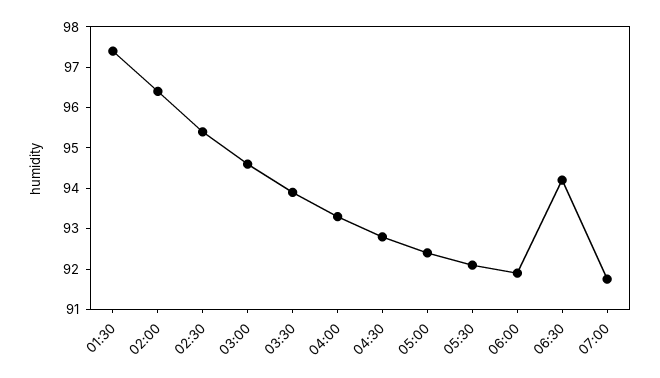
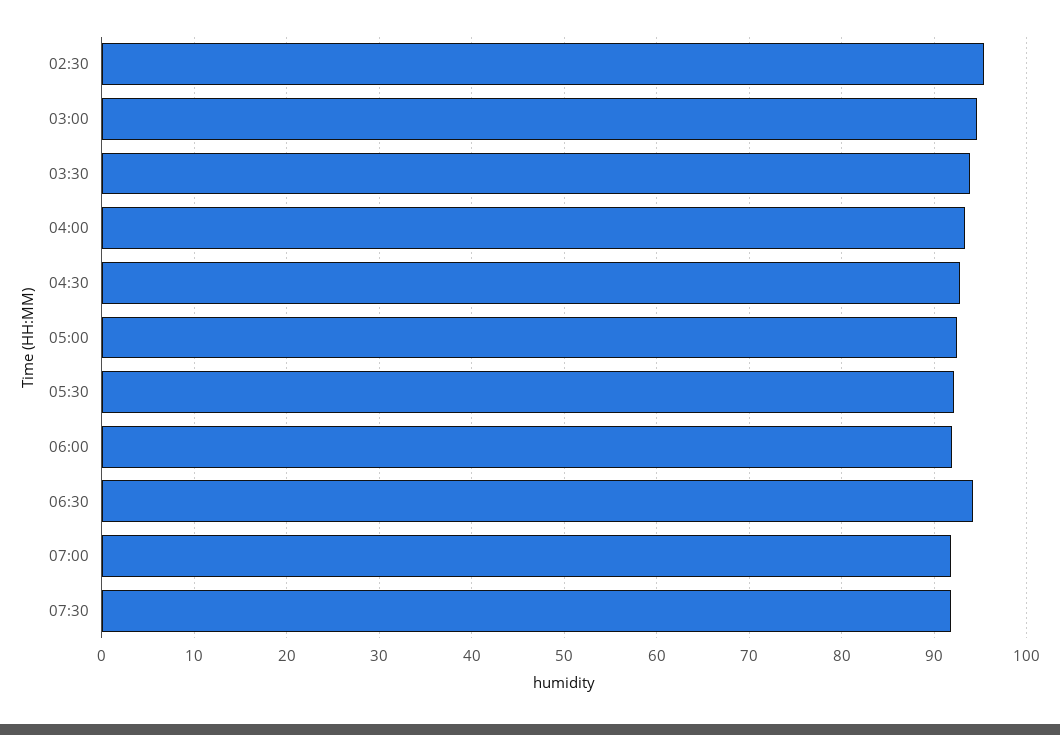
01:30: 97.4 -> none
02:00: 96.4 -> none
07:30: none -> 92

